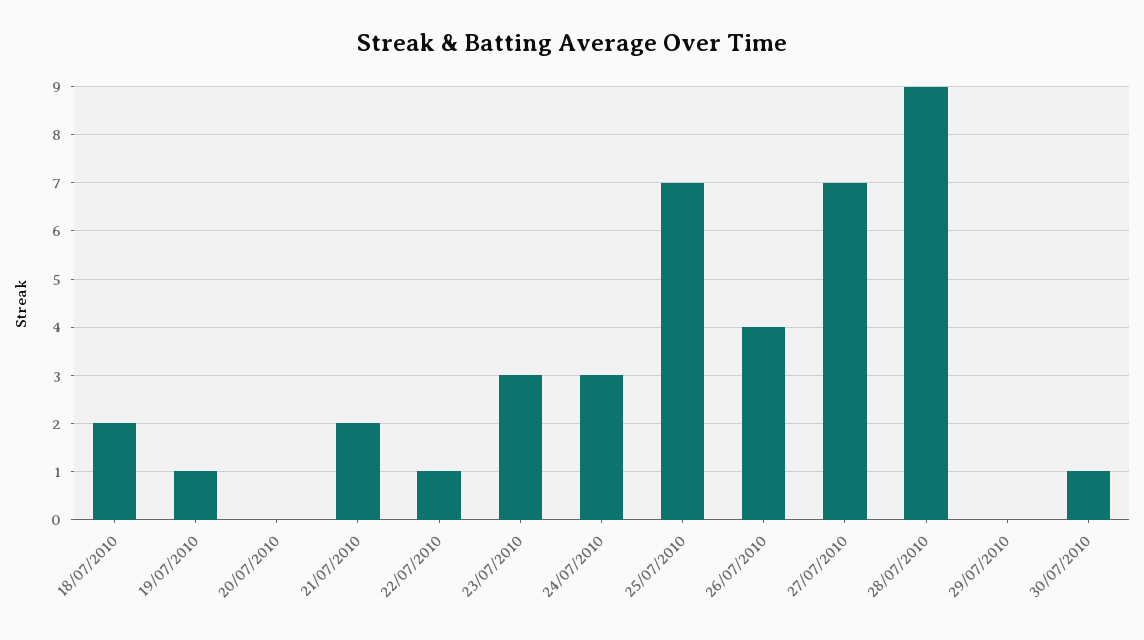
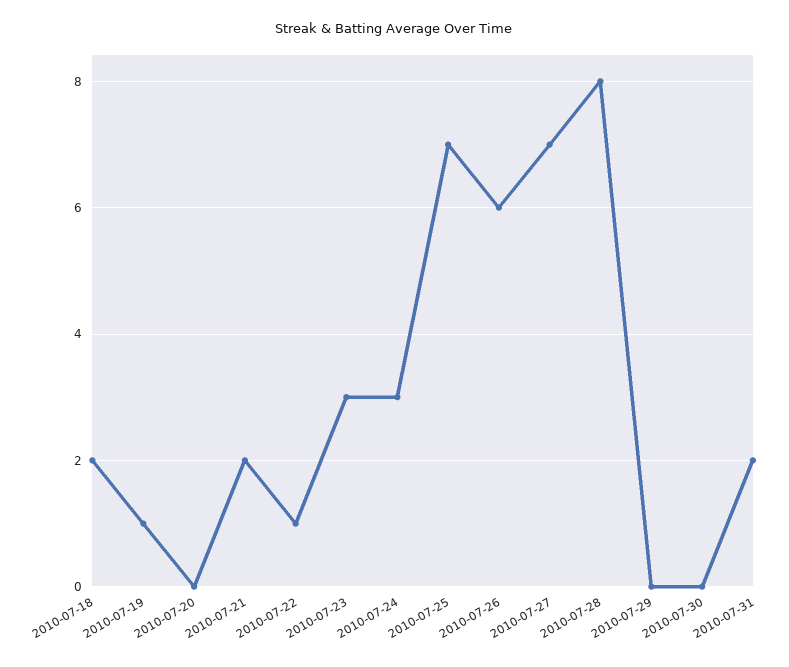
26/07/2010: 4 -> 6
28/07/2010: 9 -> 8
30/07/2010: 1 -> 0
2010-07-31: none -> 2

